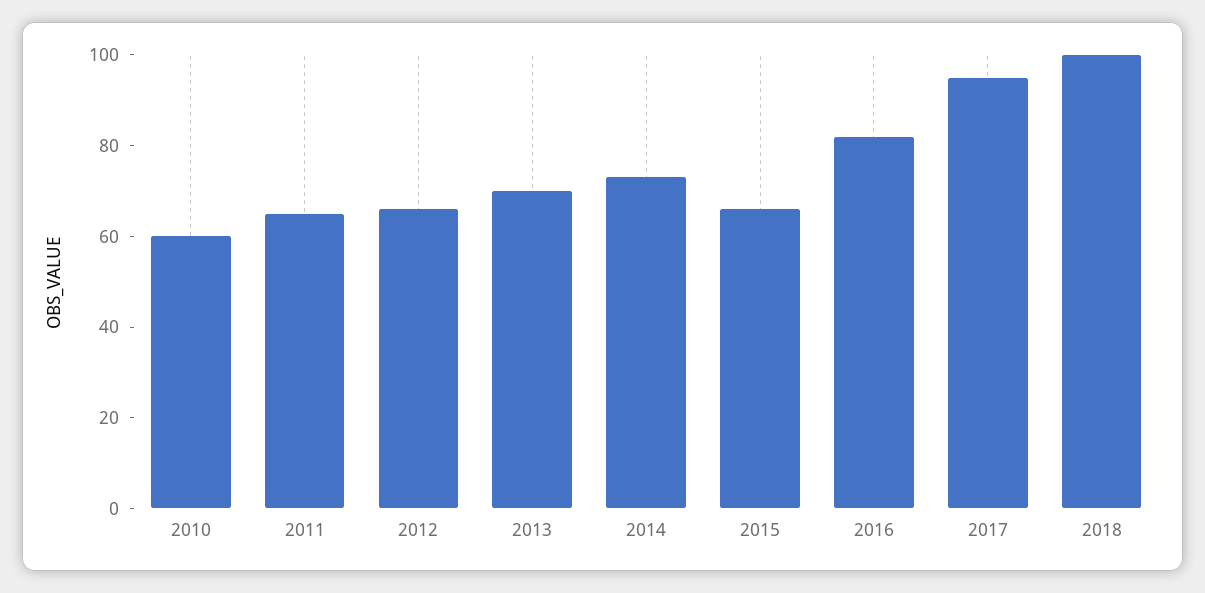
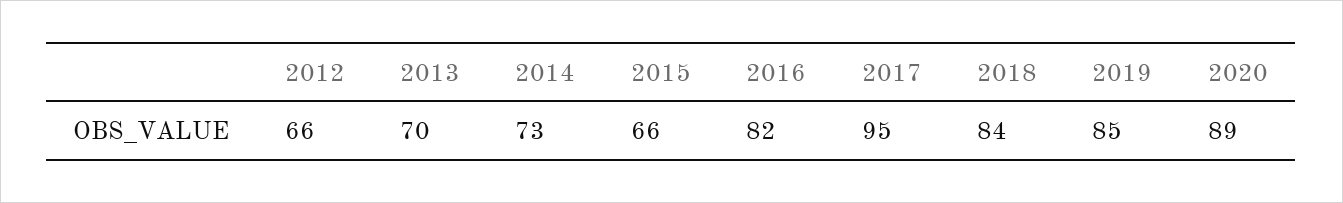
2010: 60 -> none
2011: 65 -> none
2018: 100 -> 84
2019: none -> 85
2020: none -> 89

